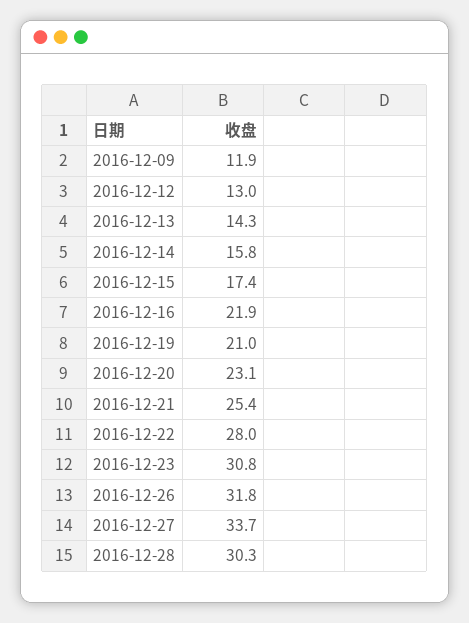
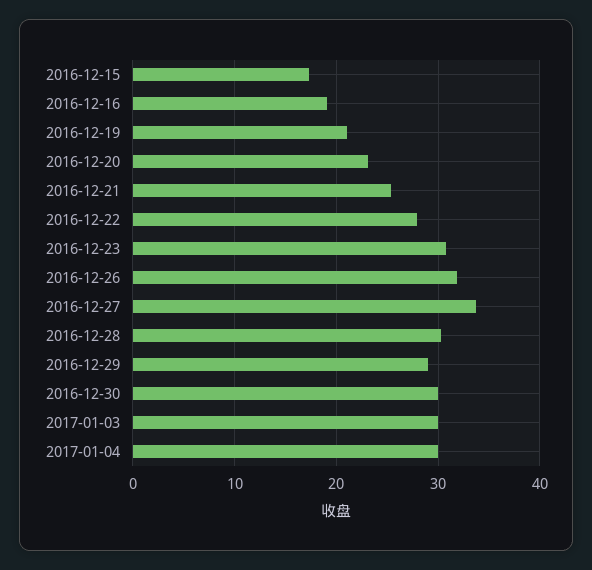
2016-12-09: 11.9 -> none
2016-12-12: 13 -> none
2016-12-13: 14.3 -> none
2016-12-14: 15.8 -> none
2016-12-16: 21.9 -> 19
2016-12-29: none -> 29
2016-12-30: none -> 30
2017-01-03: none -> 30
2017-01-04: none -> 30

